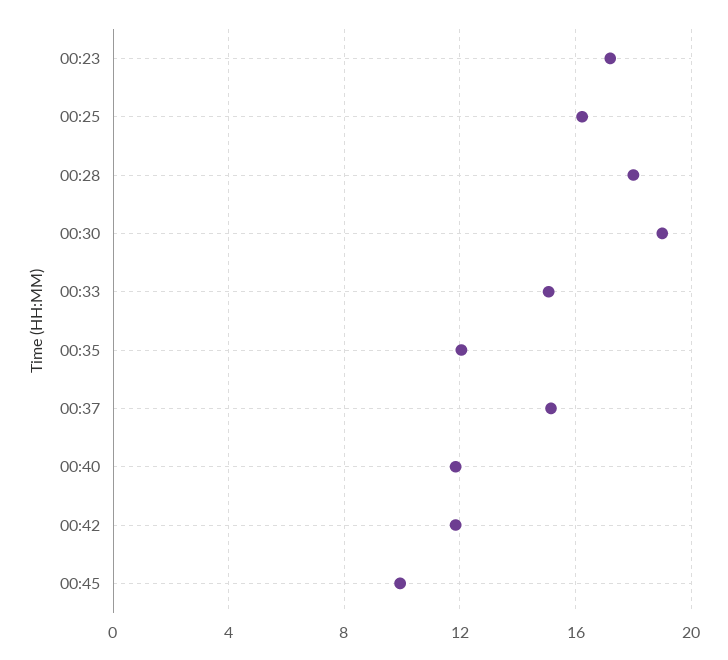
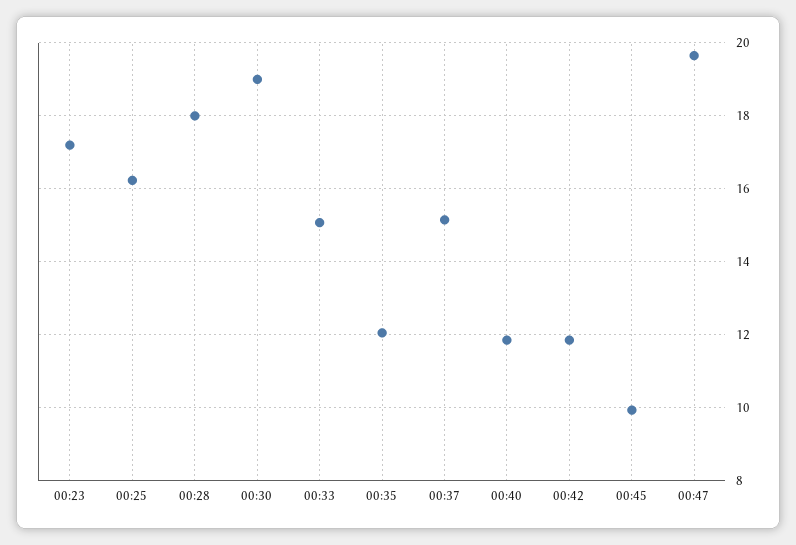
00:47: none -> 19.6

